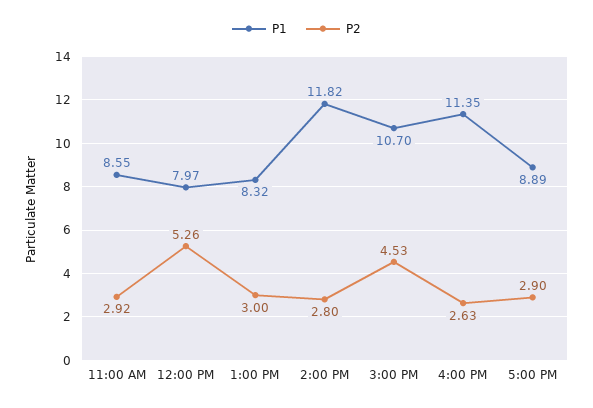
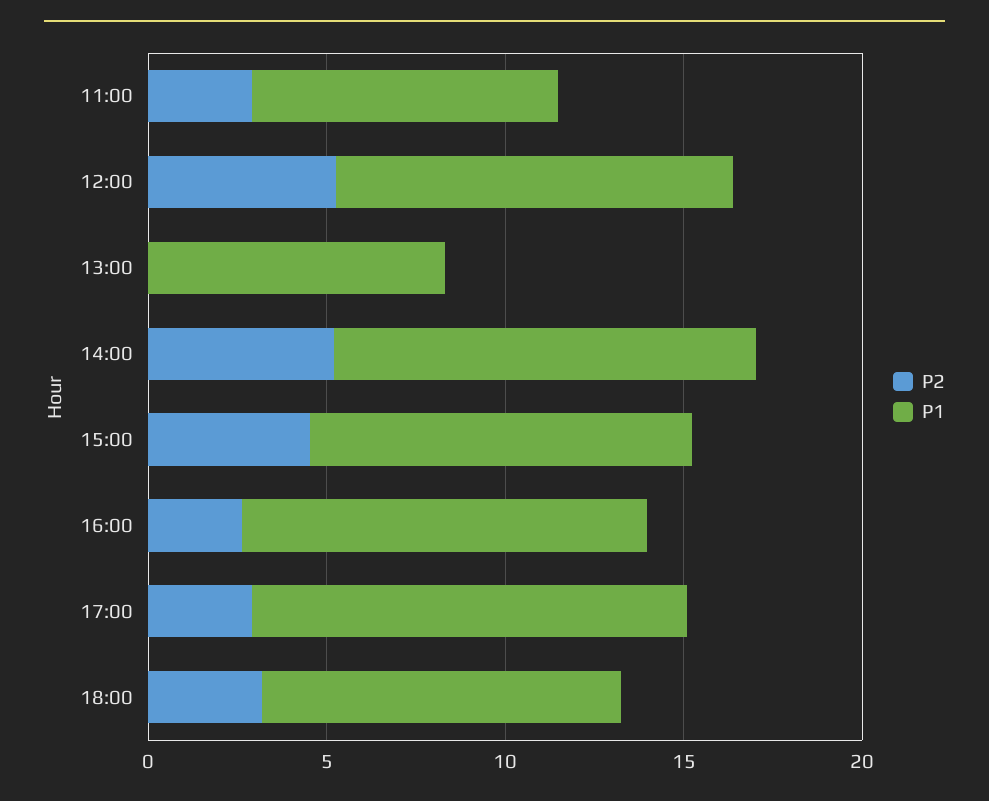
P1, 12:00 PM: 7.97 -> 11
P2, 1:00 PM: 3 -> 0
P2, 2:00 PM: 2.8 -> 5
P1, 5:00 PM: 8.89 -> 12
P2, 18:00: none -> 3
P1, 18:00: none -> 10

